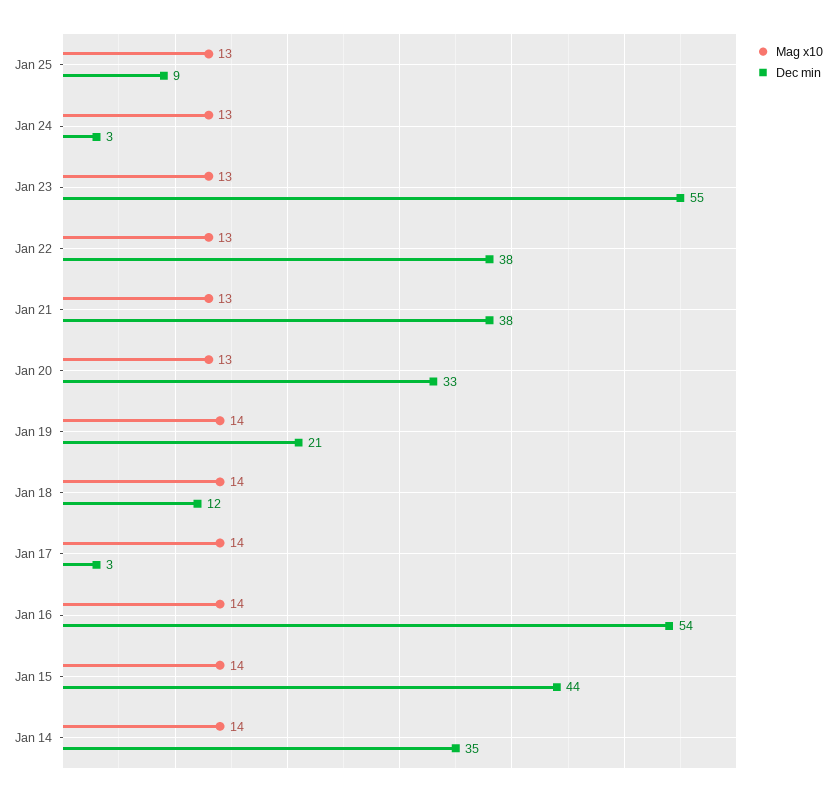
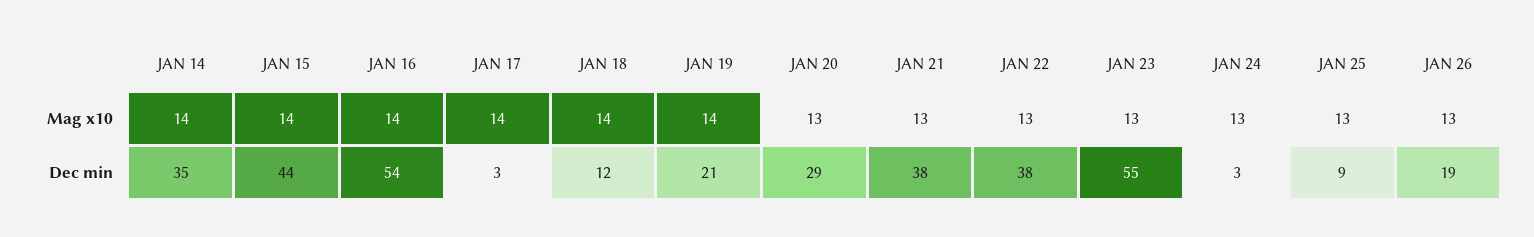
Dec min, Jan 20: 33 -> 29
Mag x10, JAN 26: none -> 13
Dec min, JAN 26: none -> 19

